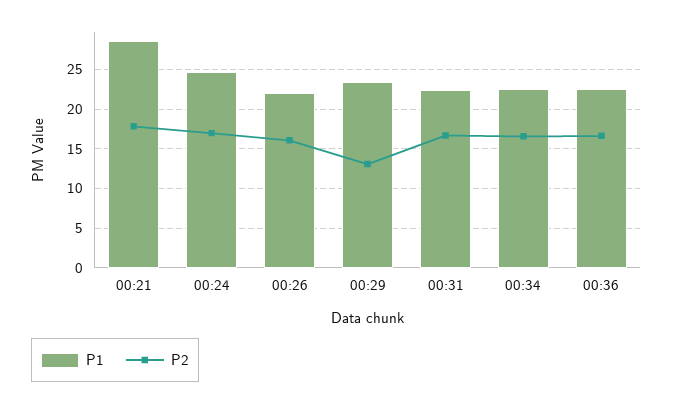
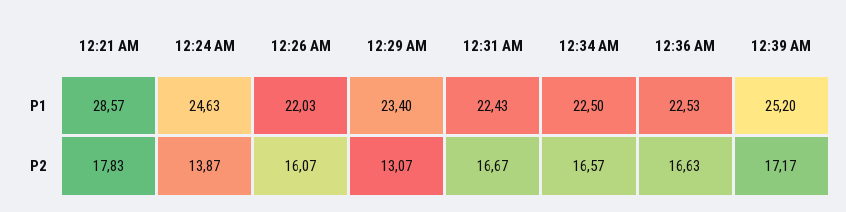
P2, 00:24: 17 -> 13.87
P1, 12:39 AM: none -> 25.2
P2, 12:39 AM: none -> 17.17

